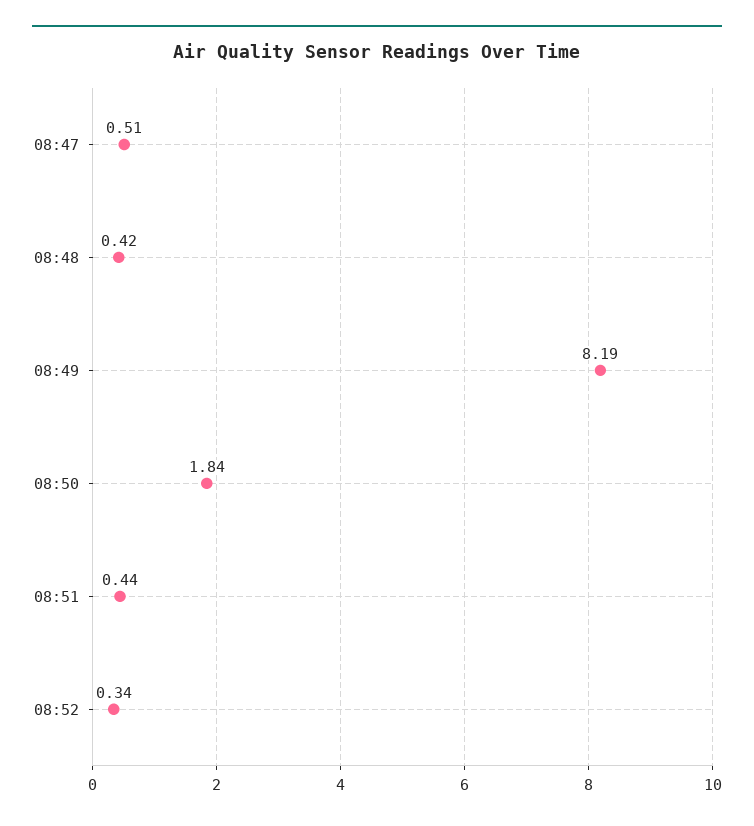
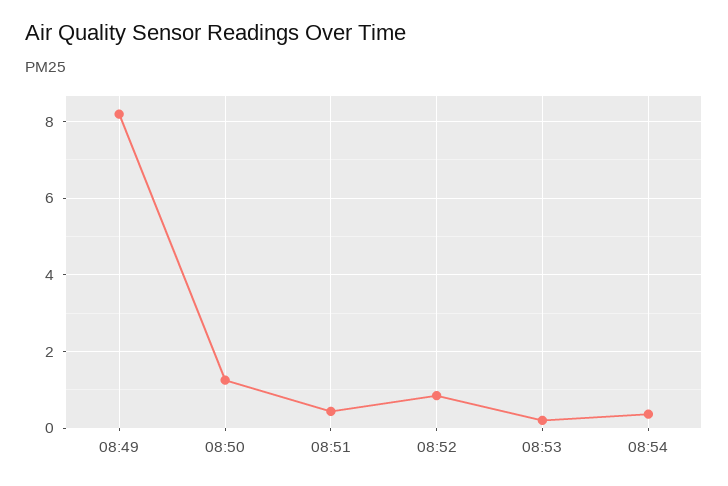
08:47: 0.51 -> none
08:48: 0.42 -> none
08:50: 1.84 -> 1.2
08:52: 0.34 -> 0.8
08:53: none -> 0.2
08:54: none -> 0.4

